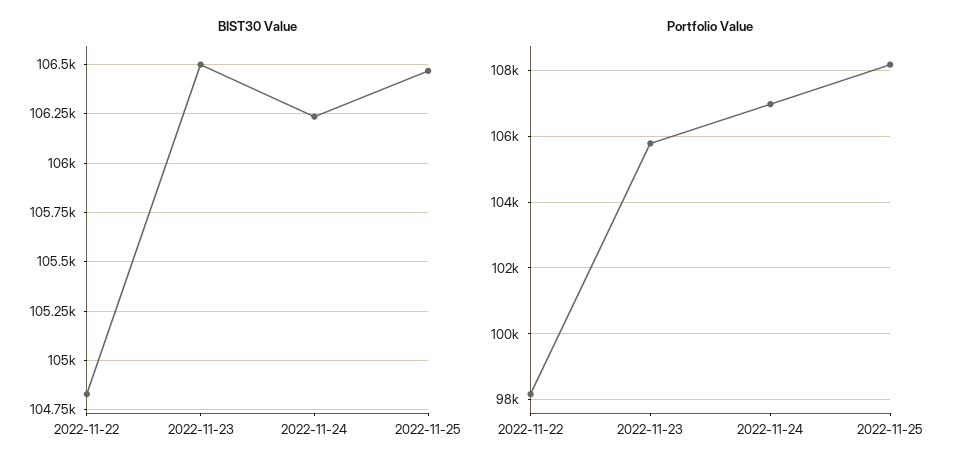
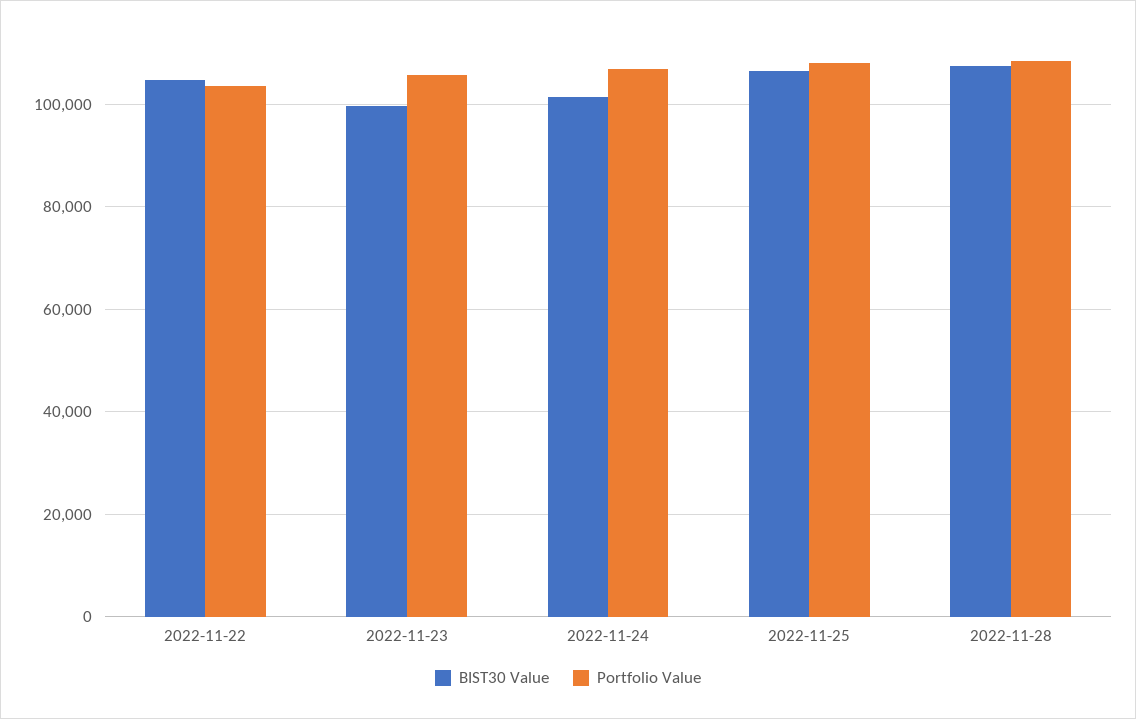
BIST30 Value, 2022-11-23: 106500 -> 100000
BIST30 Value, 2022-11-24: 106250 -> 102000
Portfolio Value, 2022-11-22: 98200 -> 104000
BIST30 Value, 2022-11-28: none -> 108000
Portfolio Value, 2022-11-28: none -> 108000

